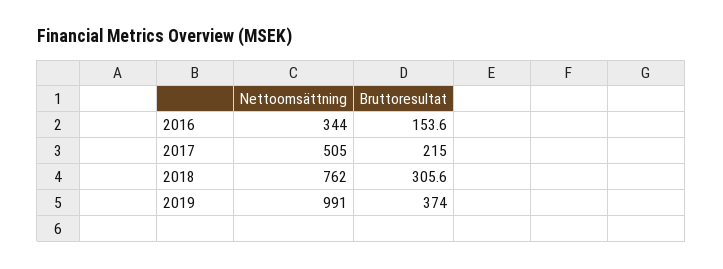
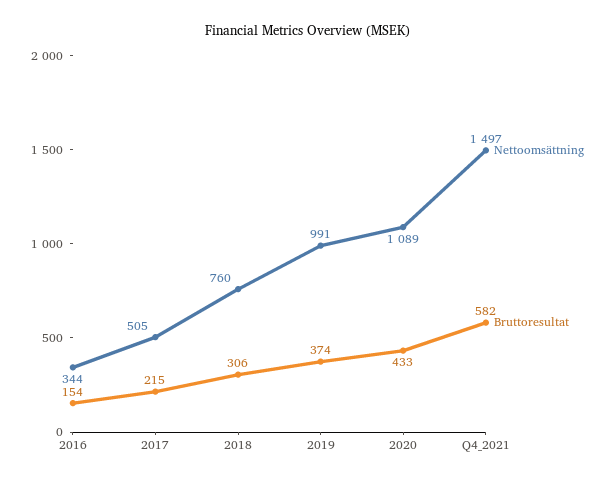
Nettoomsättning, 2018: 762 -> 760
Nettoomsättning, 2020: none -> 1089
Bruttoresultat, 2020: none -> 433
Nettoomsättning, Q4_2021: none -> 1497
Bruttoresultat, Q4_2021: none -> 582

